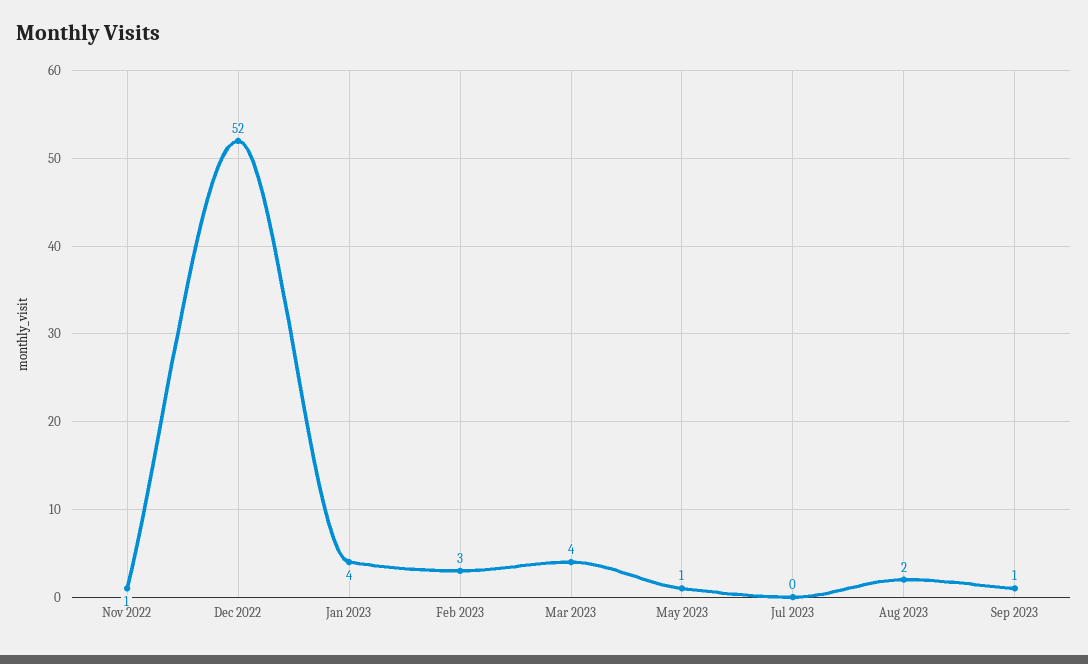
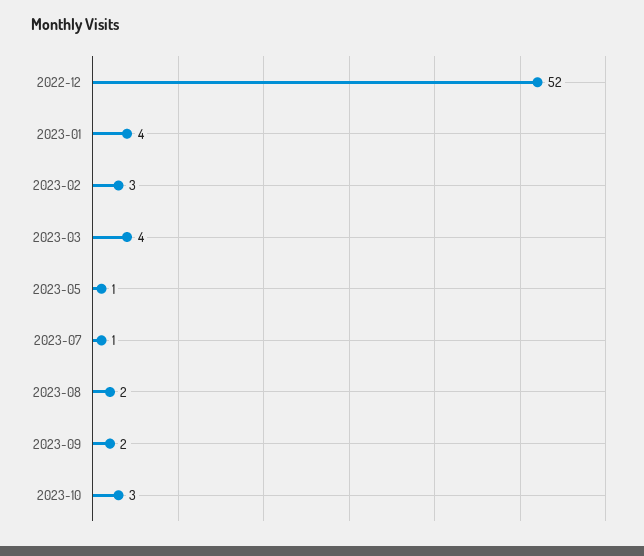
Nov 2022: 1 -> none
Jul 2023: 0 -> 1
Sep 2023: 1 -> 2
2023-10: none -> 3

